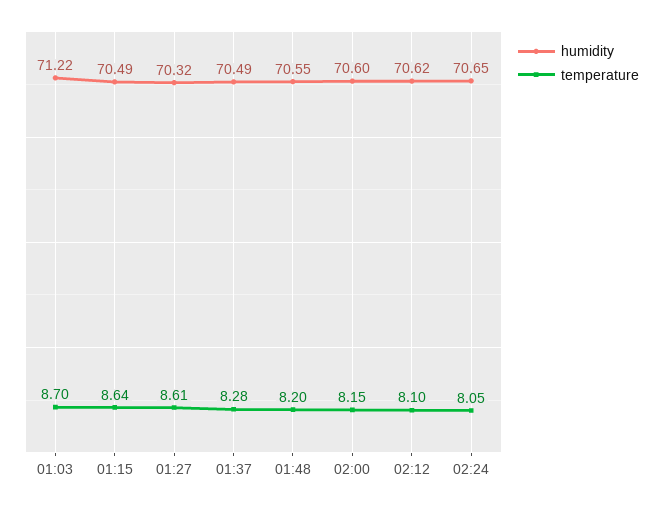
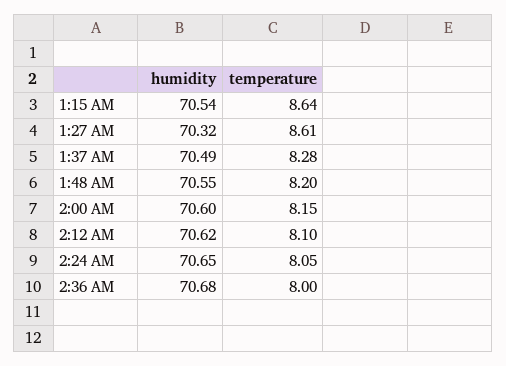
humidity, 01:03: 71.22 -> none
temperature, 01:03: 8.7 -> none
humidity, 01:15: 70.49 -> 70.54
humidity, 2:36 AM: none -> 70.68
temperature, 2:36 AM: none -> 8

